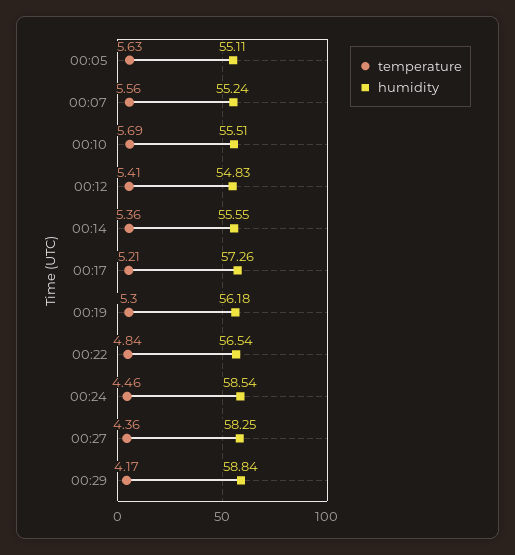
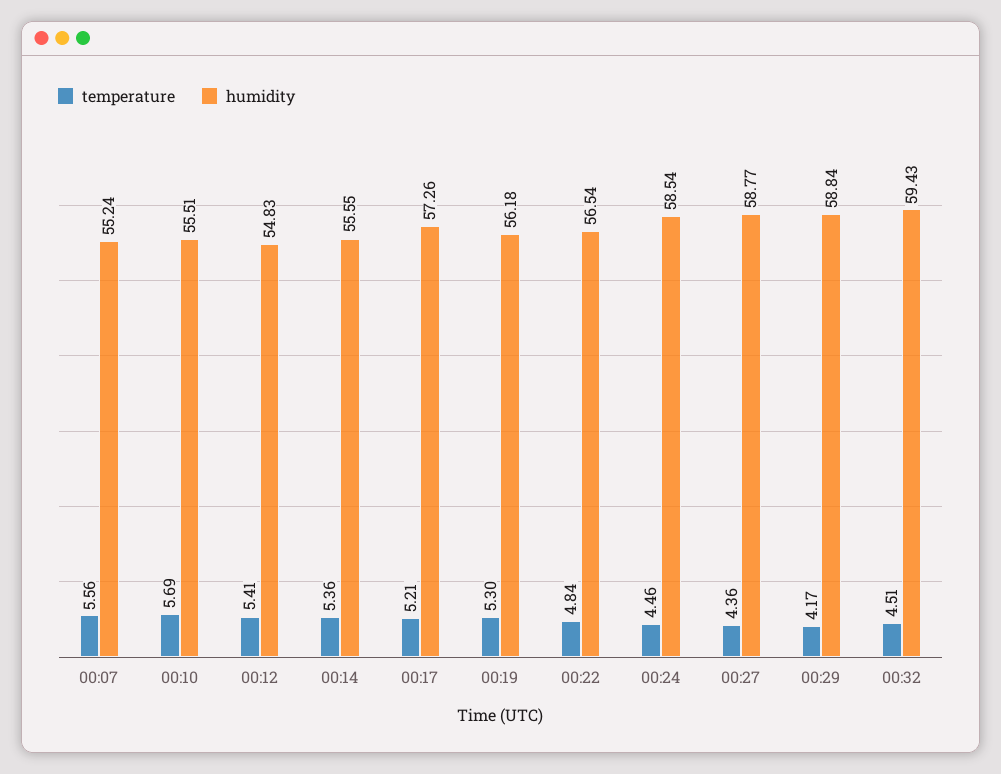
temperature, 00:05: 5.63 -> none
humidity, 00:05: 55.11 -> none
humidity, 00:27: 58.25 -> 58.77
temperature, 00:32: none -> 4.51
humidity, 00:32: none -> 59.43

